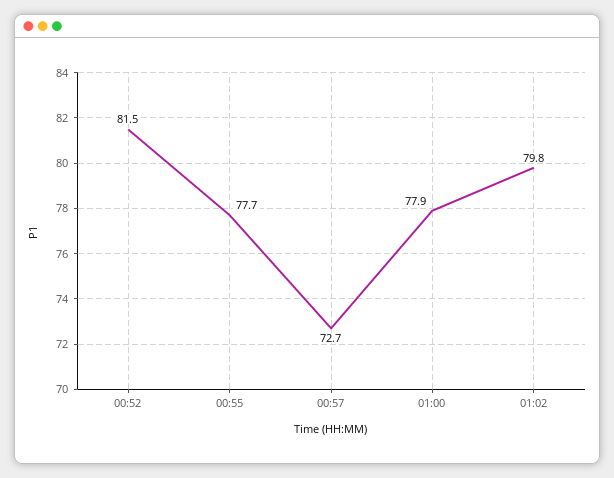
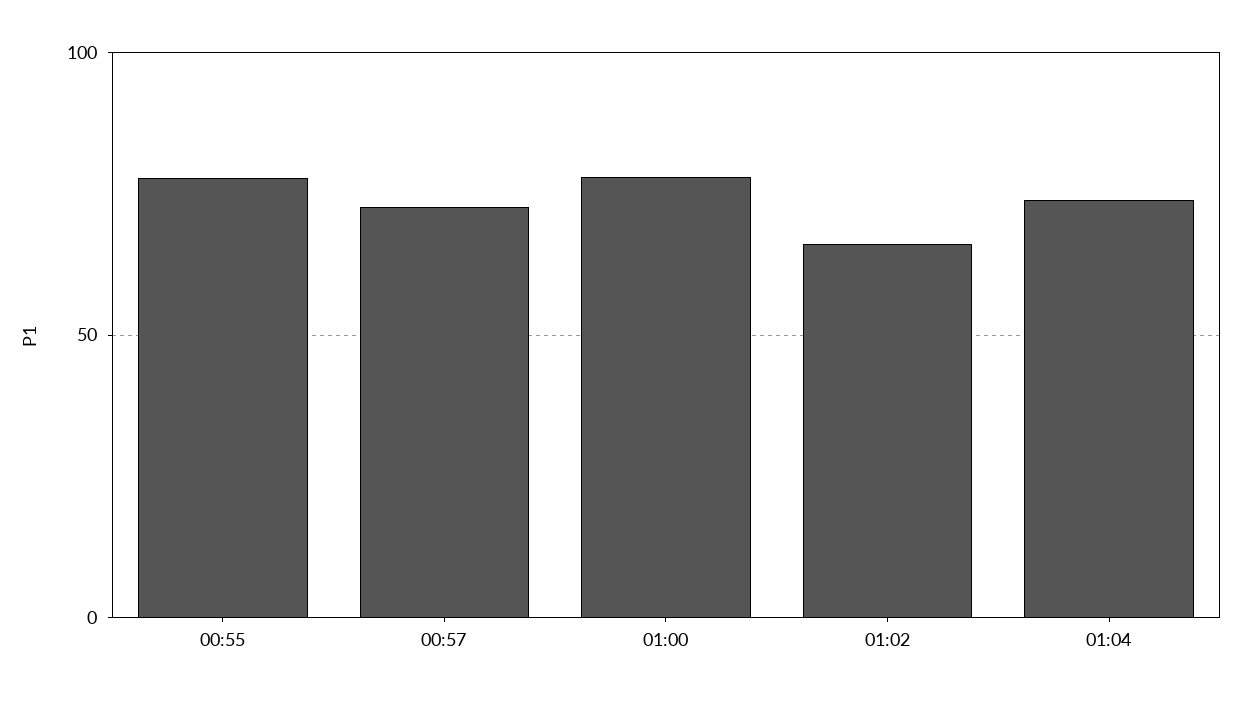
00:52: 81.5 -> none
01:02: 79.8 -> 65
01:04: none -> 75

